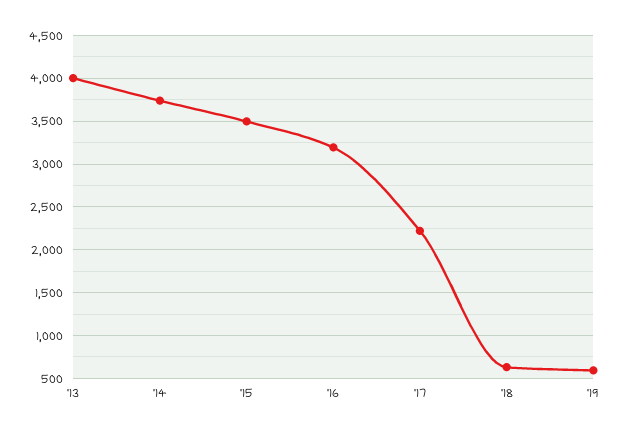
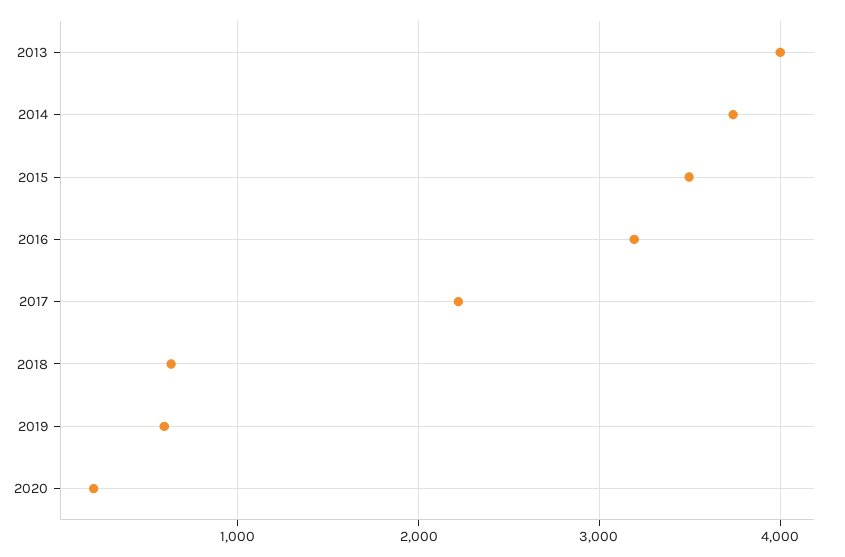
2020: none -> 200

